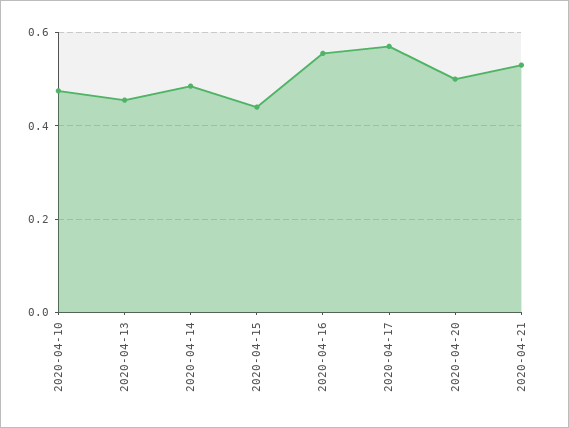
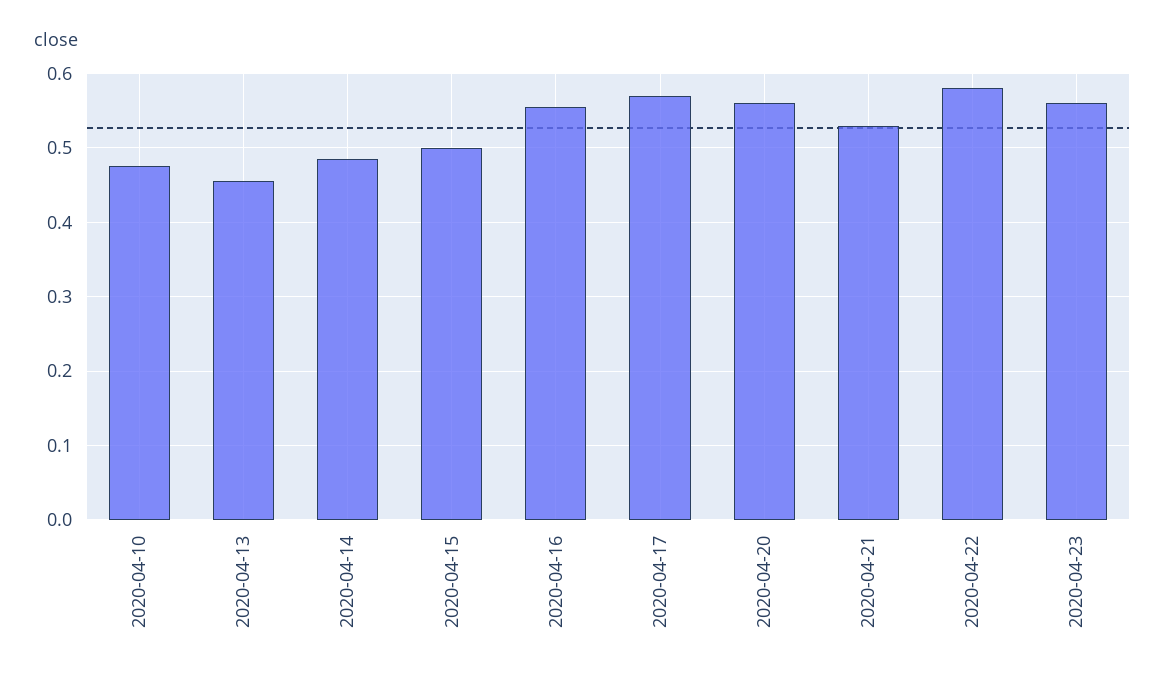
2020-04-15: 0.44 -> 0.5
2020-04-20: 0.5 -> 0.56
2020-04-22: none -> 0.58
2020-04-23: none -> 0.56

